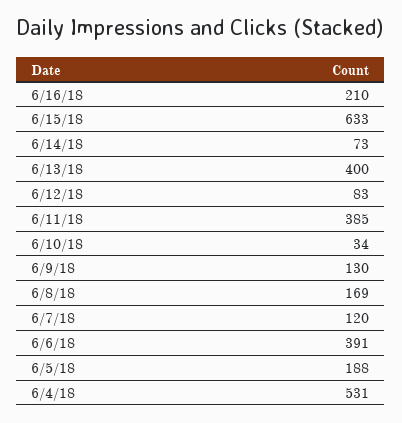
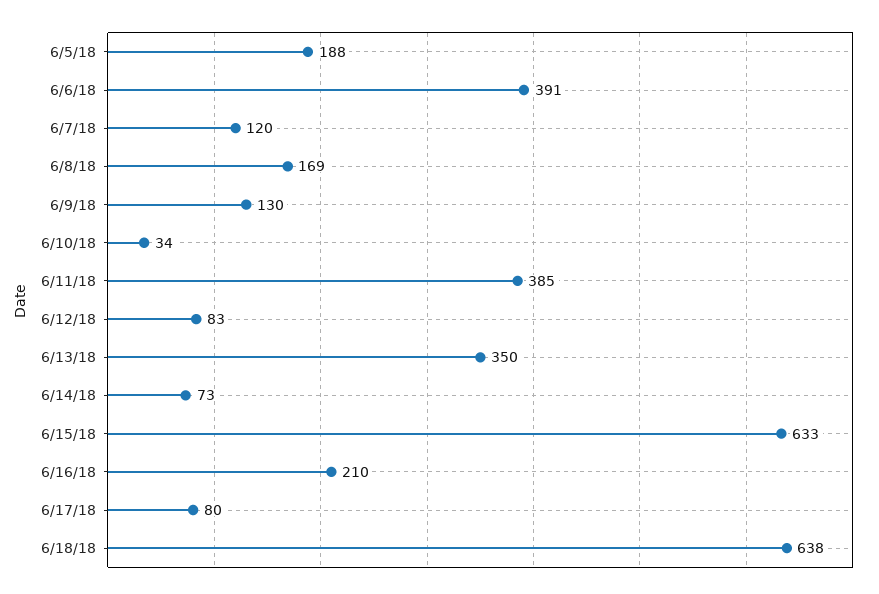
6/13/18: 400 -> 350
6/4/18: 531 -> none
6/17/18: none -> 80
6/18/18: none -> 638

